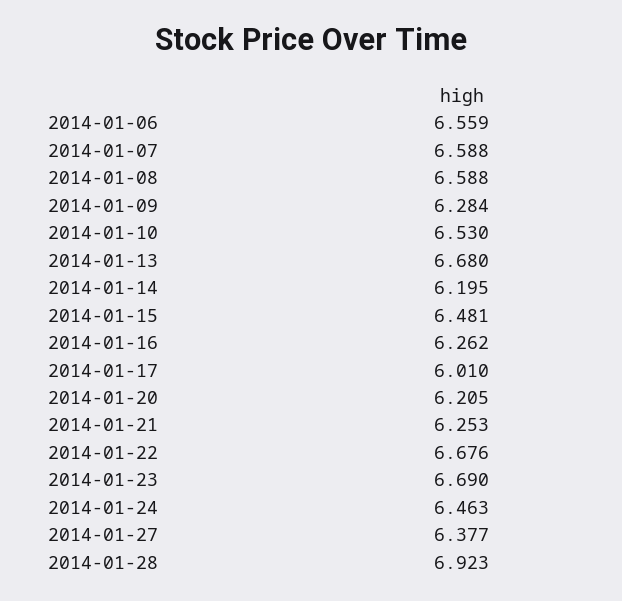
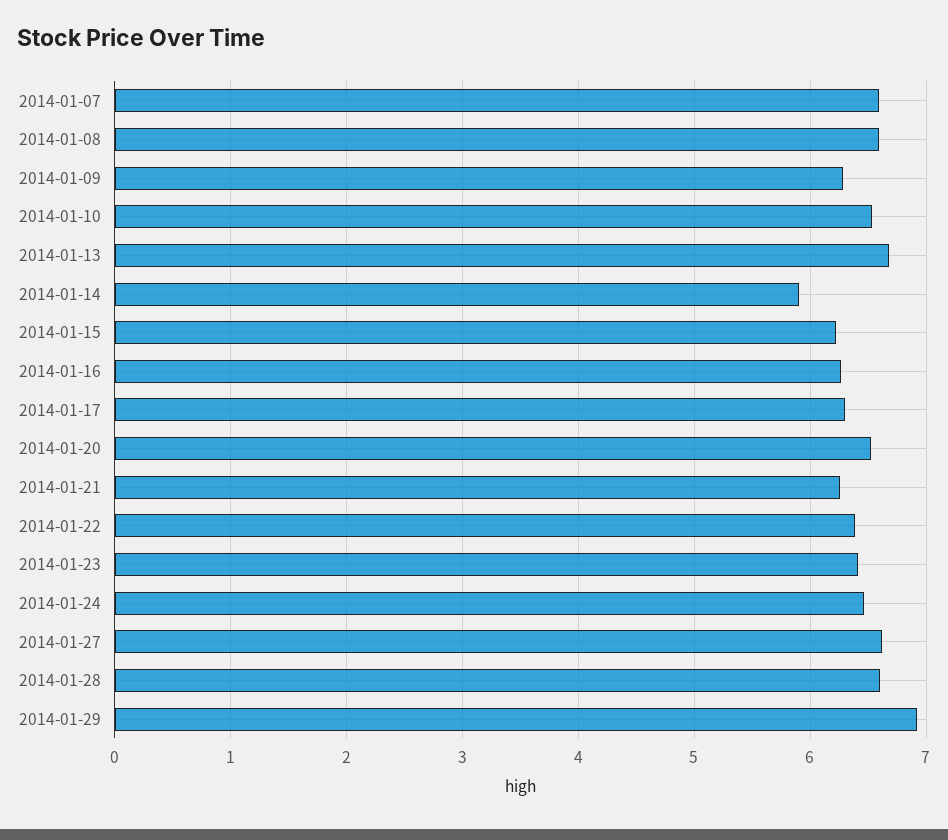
2014-01-06: 6.559 -> none
2014-01-14: 6.195 -> 5.9
2014-01-15: 6.481 -> 6.2
2014-01-17: 6.01 -> 6.3
2014-01-20: 6.205 -> 6.5
2014-01-22: 6.676 -> 6.4
2014-01-23: 6.69 -> 6.4
2014-01-27: 6.377 -> 6.6
2014-01-28: 6.923 -> 6.6
2014-01-29: none -> 6.9

